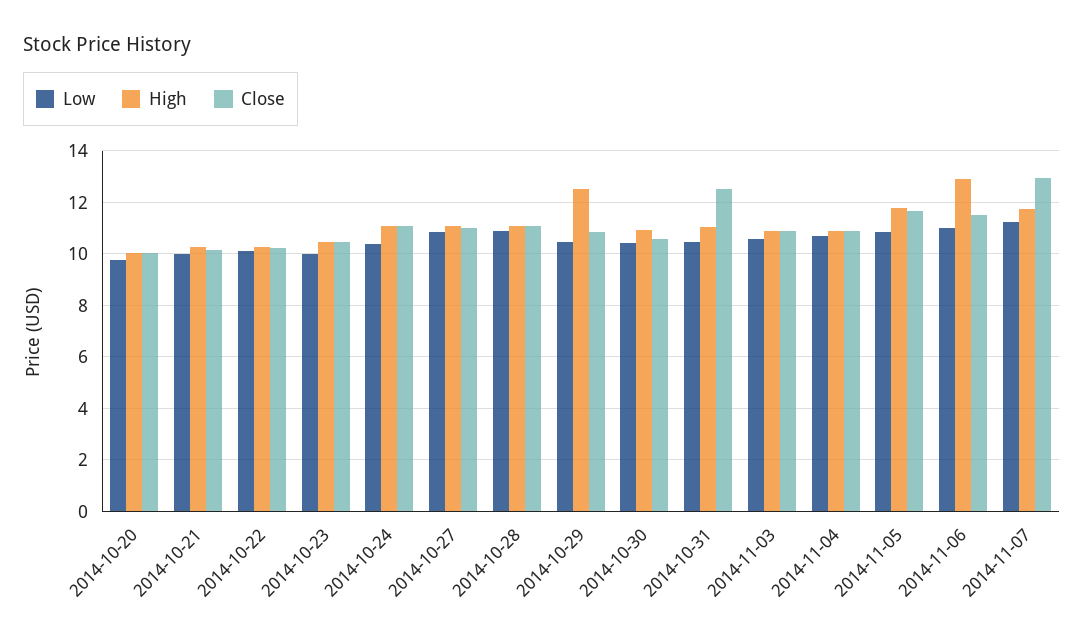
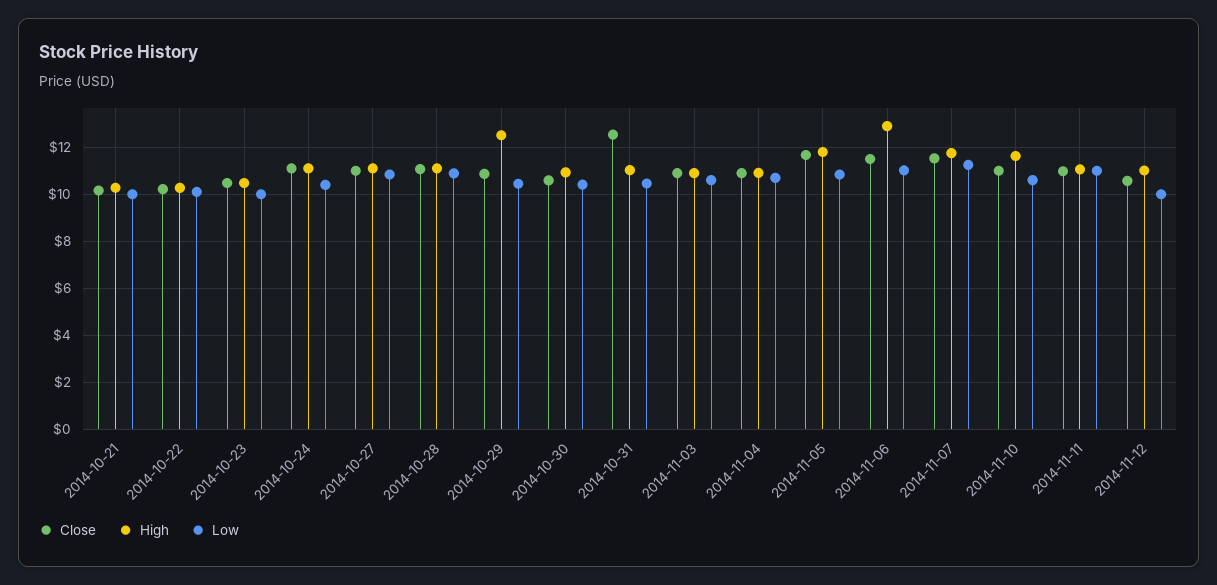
Low, 2014-10-20: 9.75 -> none
High, 2014-10-20: 10 -> none
Close, 2014-10-20: 10 -> none
Close, 2014-11-07: 13 -> 11.5
Close, 2014-11-10: none -> 11
High, 2014-11-10: none -> 11.5
Low, 2014-11-10: none -> 10.5
Close, 2014-11-11: none -> 11
High, 2014-11-11: none -> 11
Low, 2014-11-11: none -> 11
Close, 2014-11-12: none -> 10.5
High, 2014-11-12: none -> 11
Low, 2014-11-12: none -> 10

